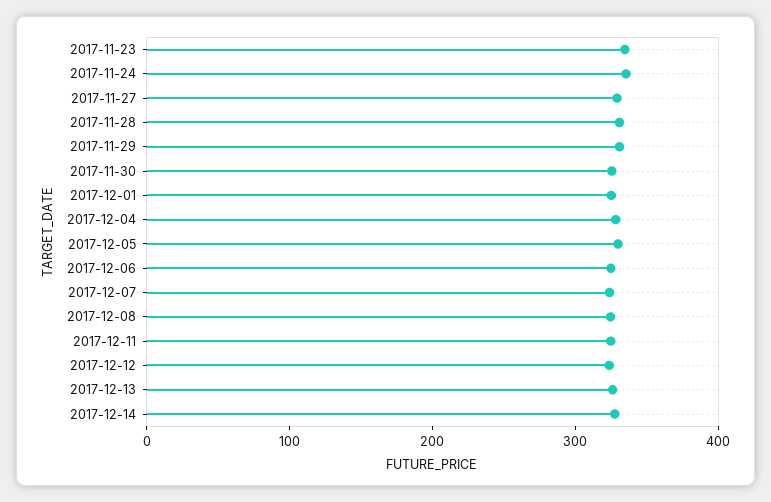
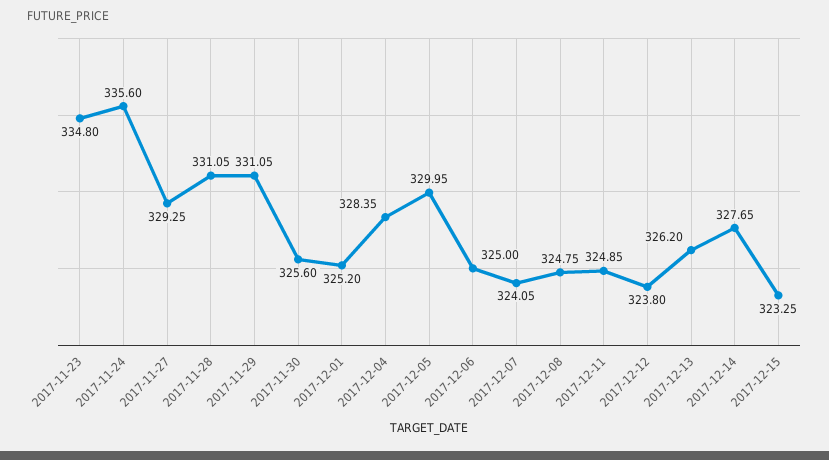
2017-12-15: none -> 323.25

